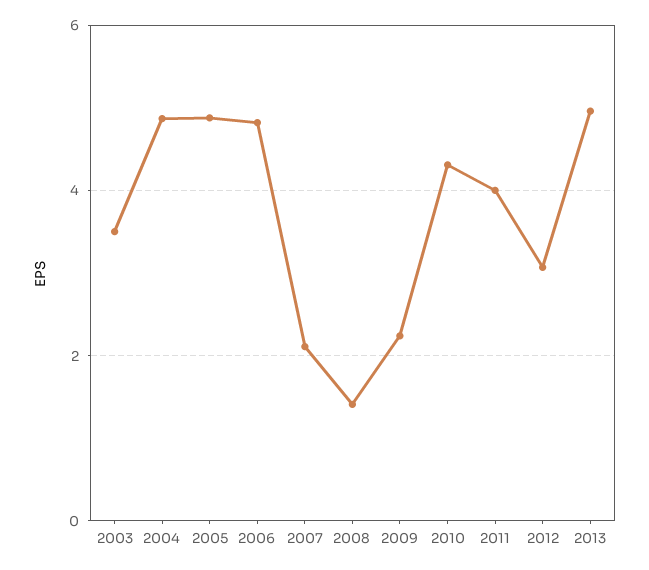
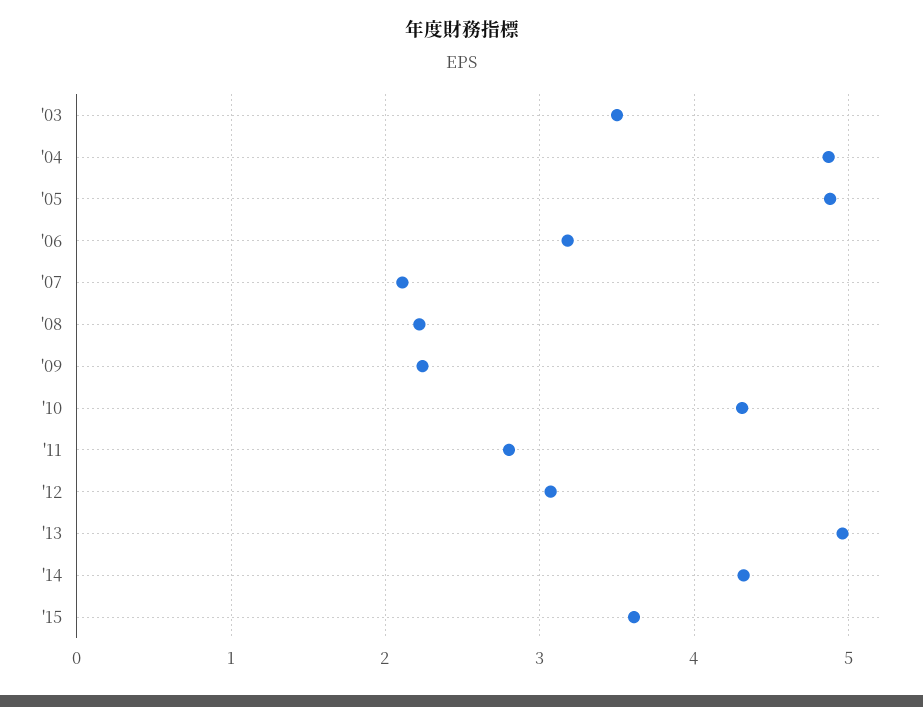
2006: 4.8 -> 3.2
2008: 1.4 -> 2.2
2011: 4 -> 2.8
'14: none -> 4.3
'15: none -> 3.6

